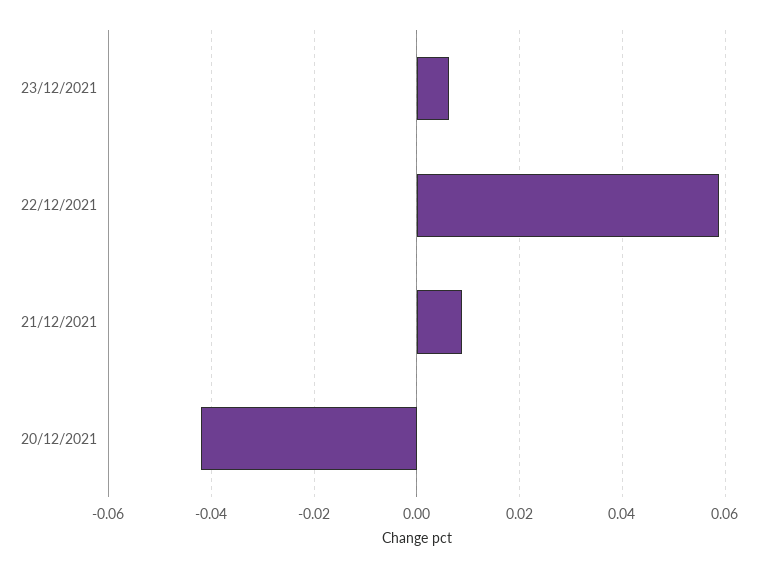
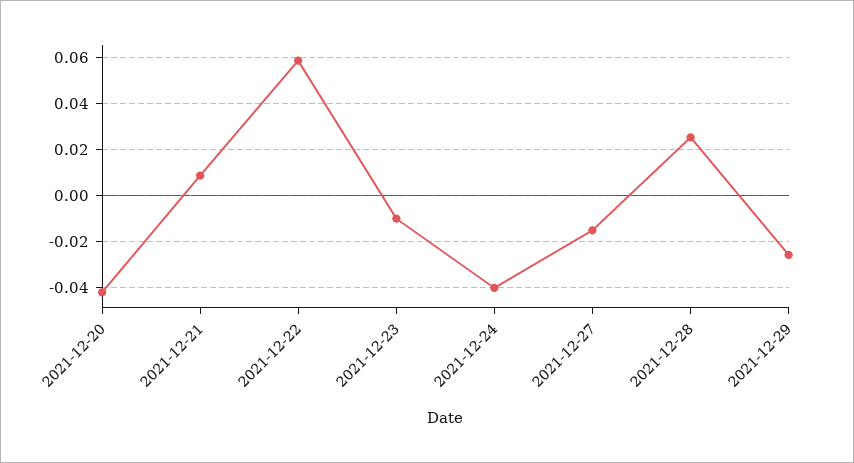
23/12/2021: 0.006 -> -0.01
2021-12-24: none -> -0.04
2021-12-27: none -> -0.015
2021-12-28: none -> 0.025
2021-12-29: none -> -0.025

